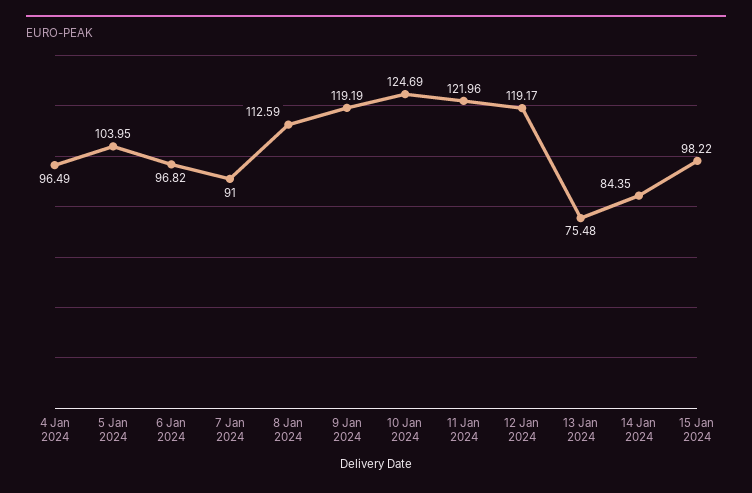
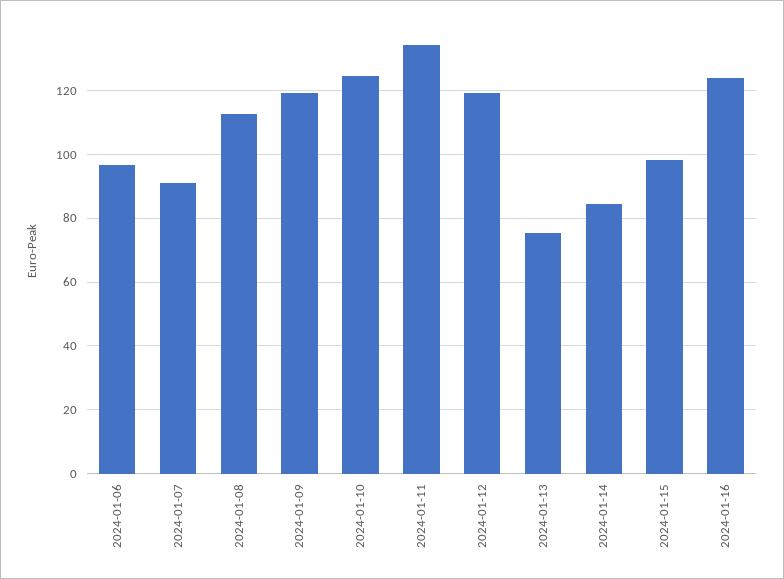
4 Jan 2024: 96.49 -> none
5 Jan 2024: 103.95 -> none
11 Jan 2024: 121.96 -> 134
2024-01-16: none -> 124

